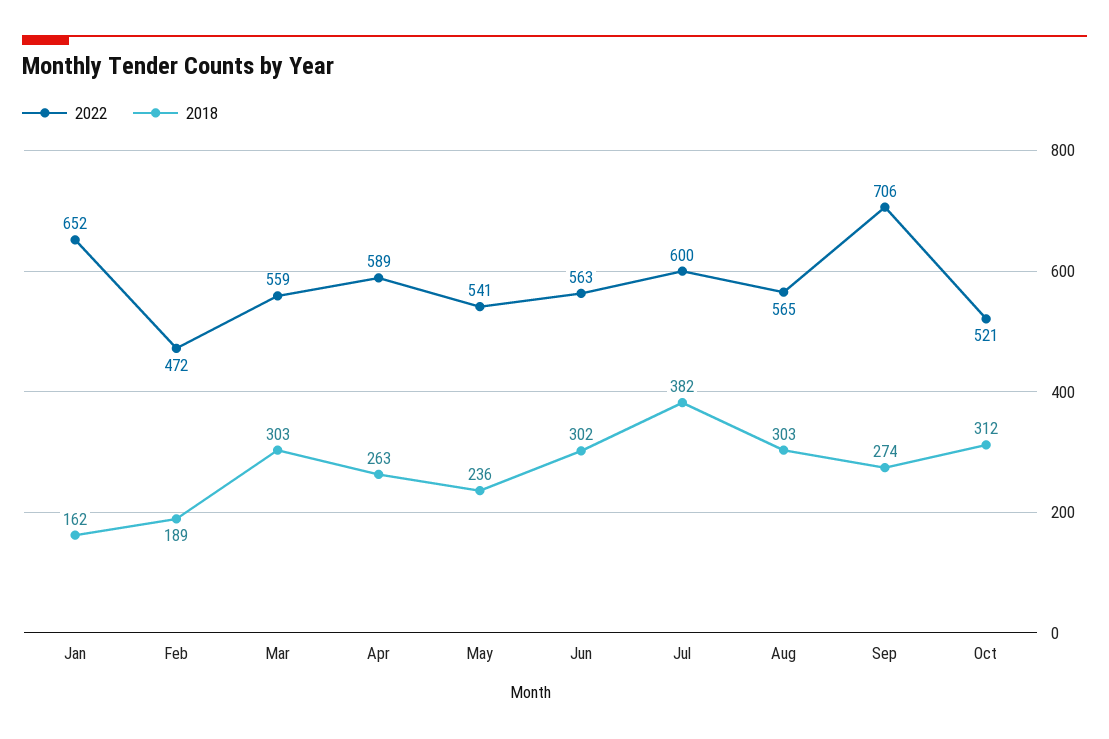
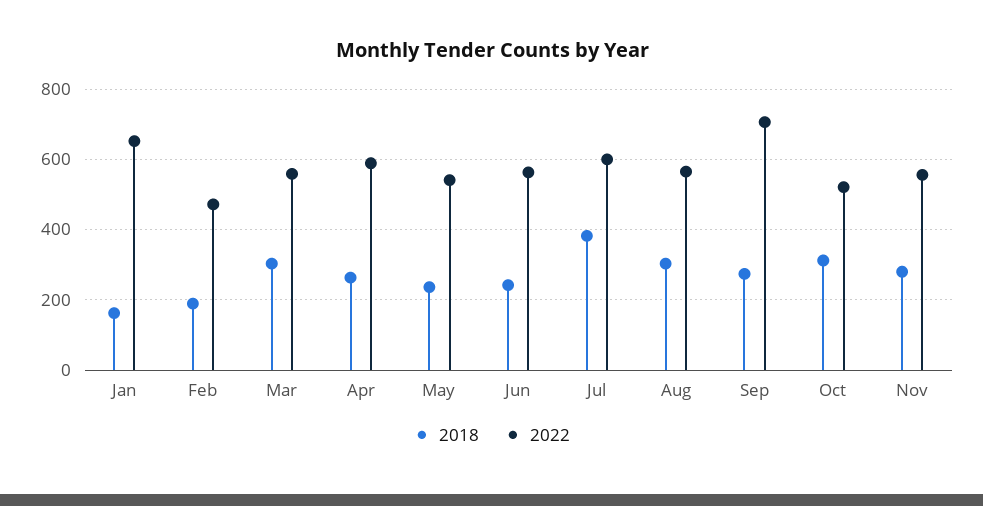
2018, Jun: 302 -> 240
2018, Nov: none -> 280
2022, Nov: none -> 560

